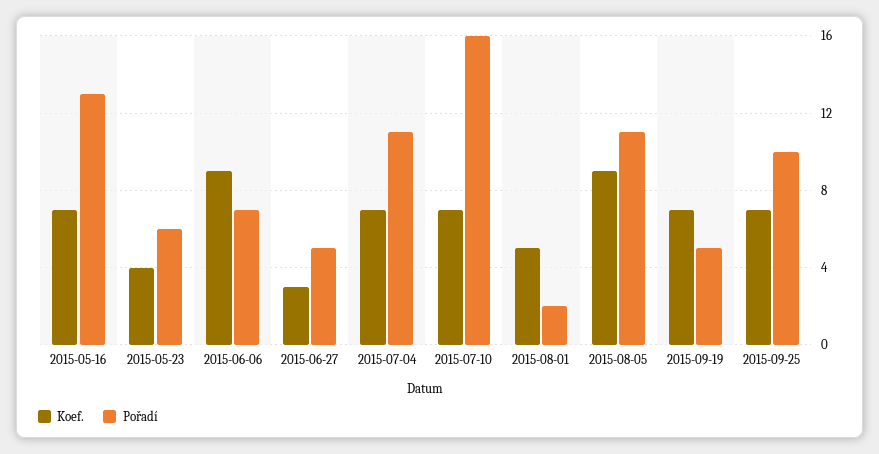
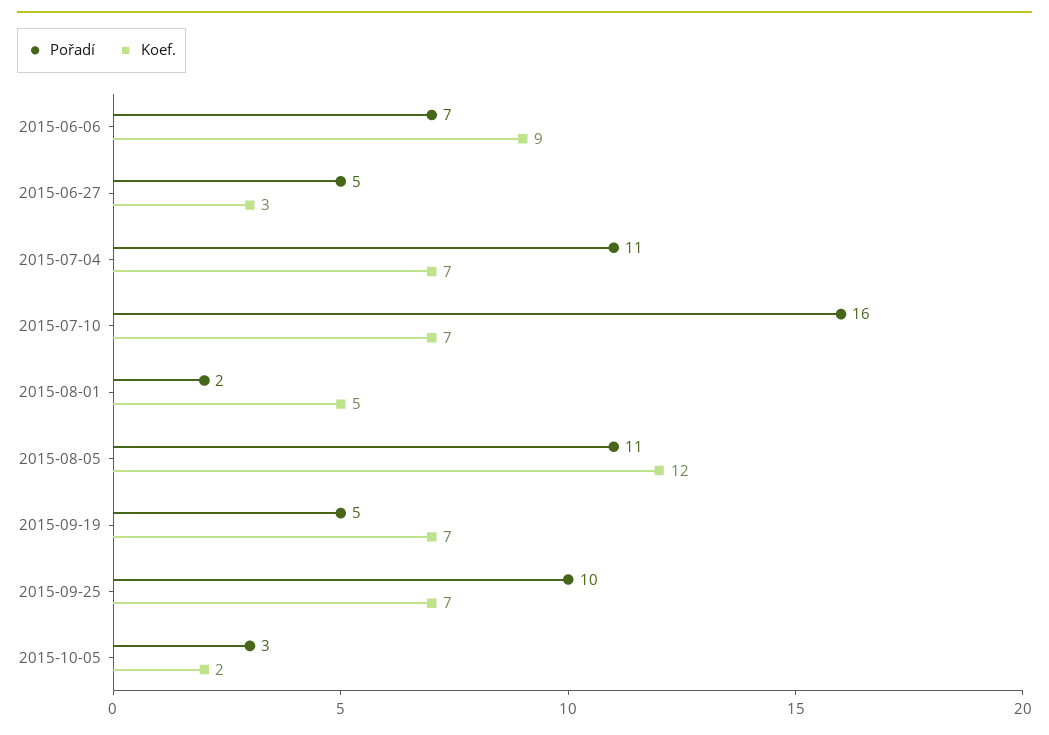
Koef., 2015-05-16: 7 -> none
Pořadí, 2015-05-16: 13 -> none
Koef., 2015-05-23: 4 -> none
Pořadí, 2015-05-23: 6 -> none
Koef., 2015-08-05: 9 -> 12
Pořadí, 2015-10-05: none -> 3
Koef., 2015-10-05: none -> 2

